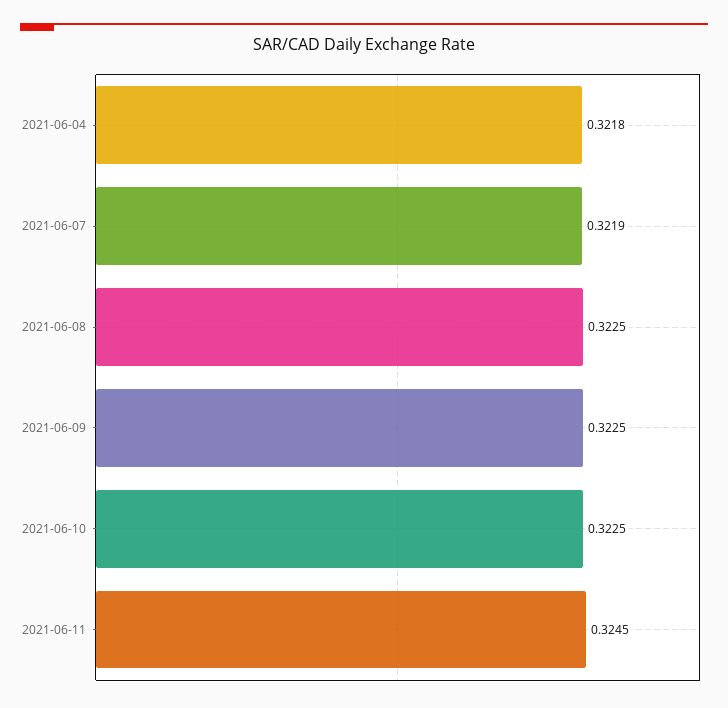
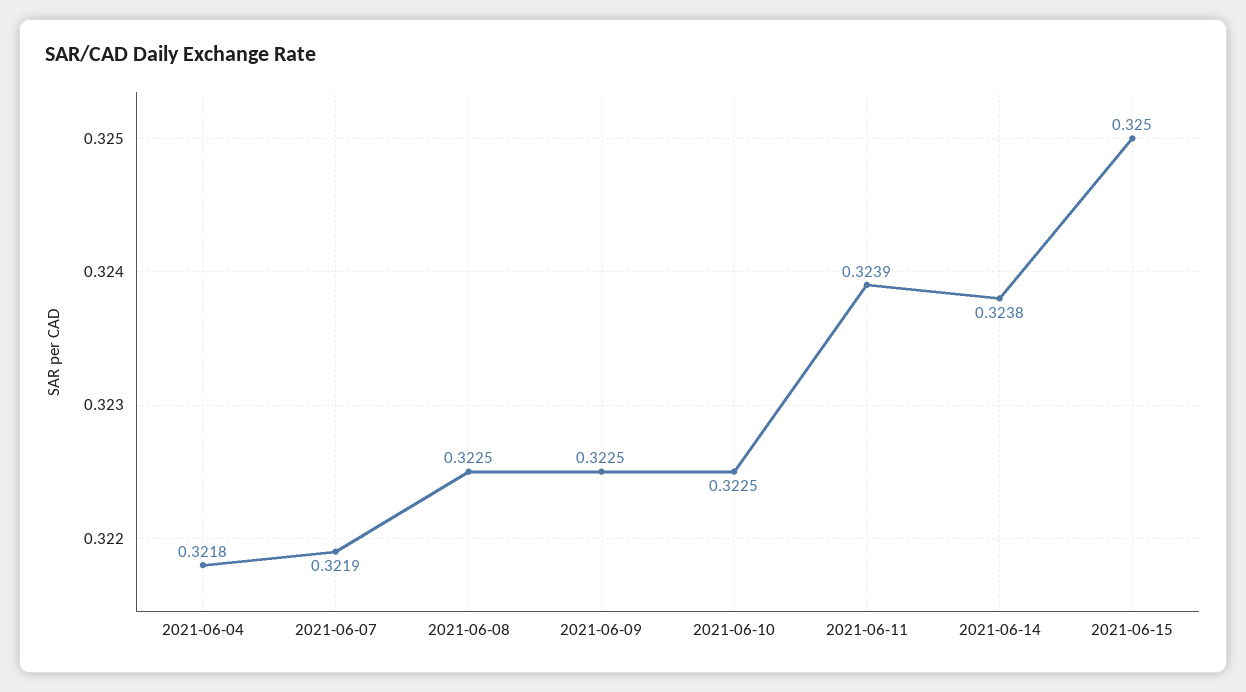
2021-06-11: 0.3245 -> 0.3239
2021-06-14: none -> 0.3238
2021-06-15: none -> 0.325

